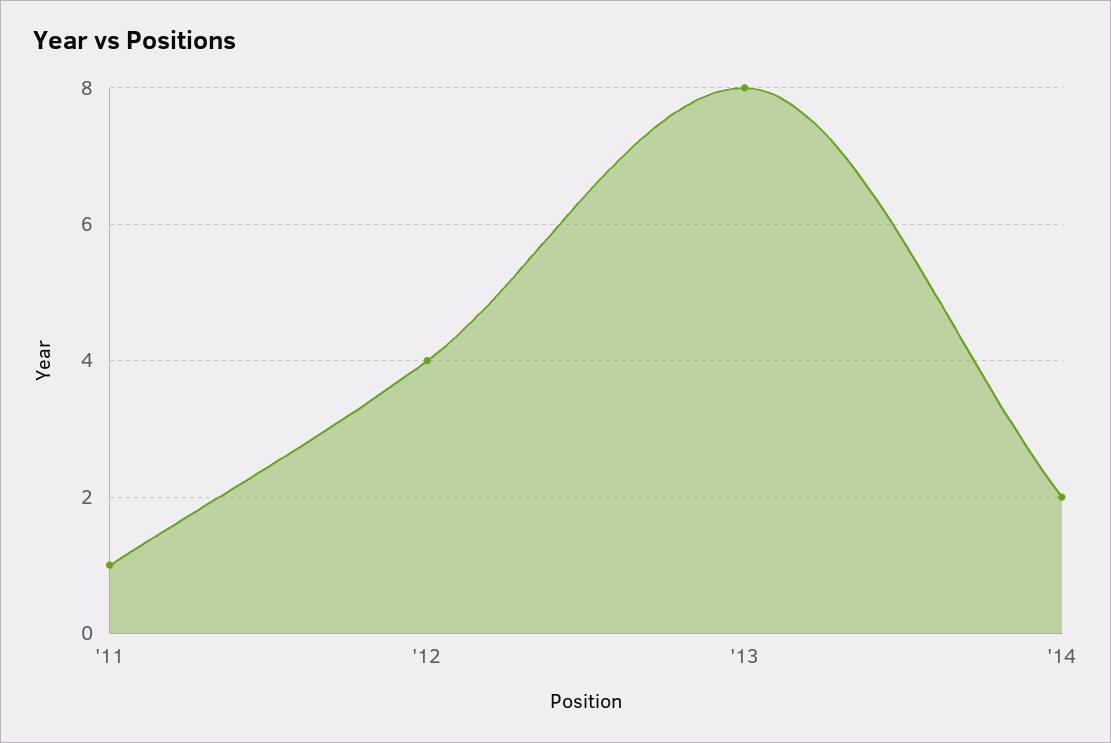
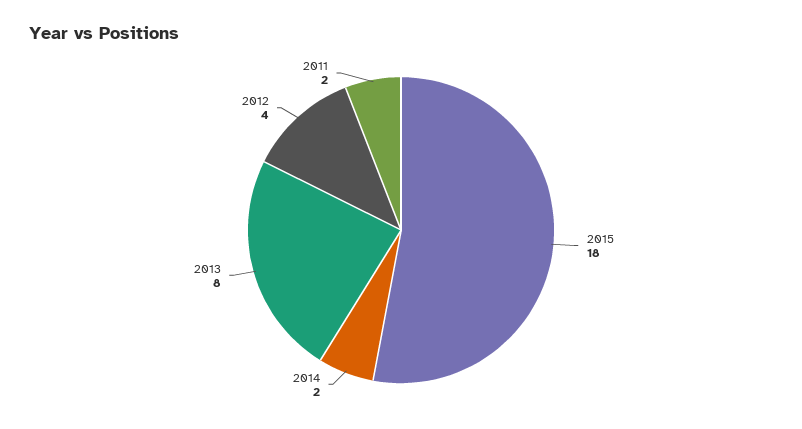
'11: 1 -> 2
2015: none -> 18

